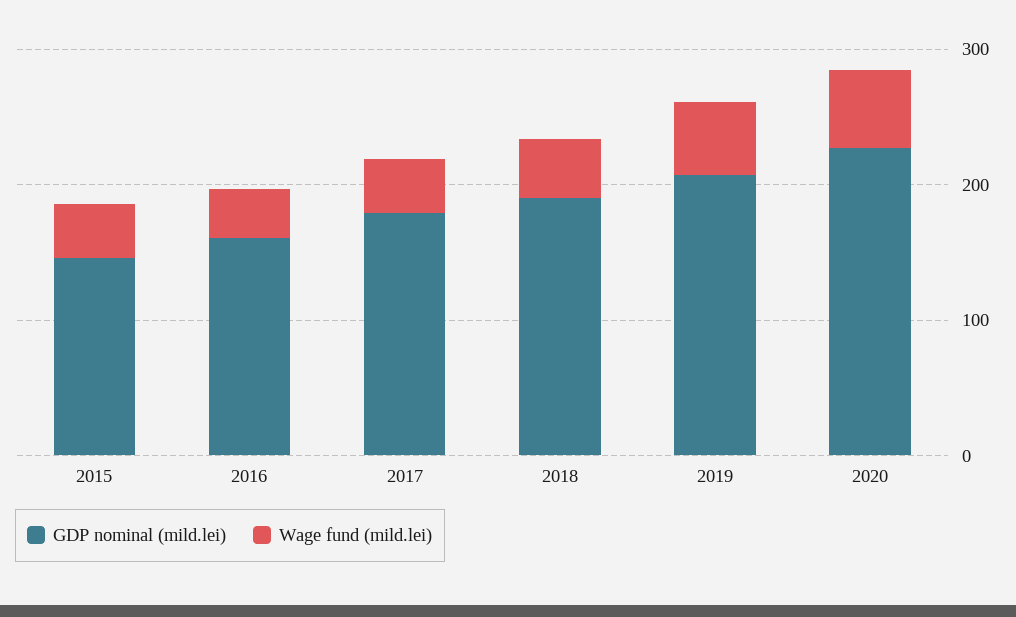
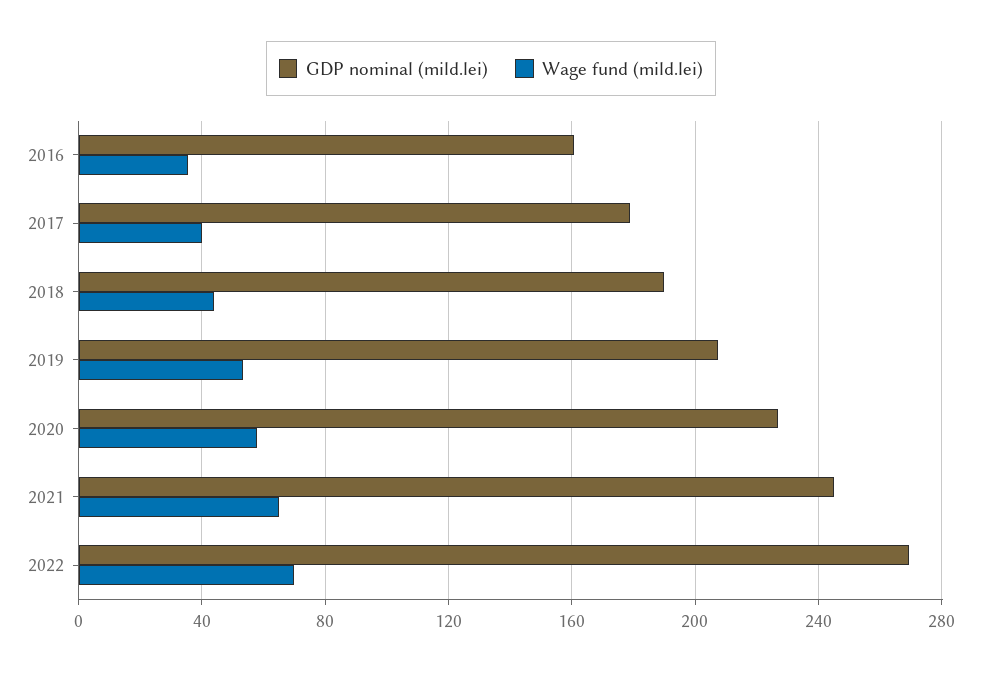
GDP nominal (mild.lei), 2015: 140 -> none
Wage fund (mild.lei), 2015: 40 -> none
GDP nominal (mild.lei), 2021: none -> 245
Wage fund (mild.lei), 2021: none -> 65
GDP nominal (mild.lei), 2022: none -> 270
Wage fund (mild.lei), 2022: none -> 70

